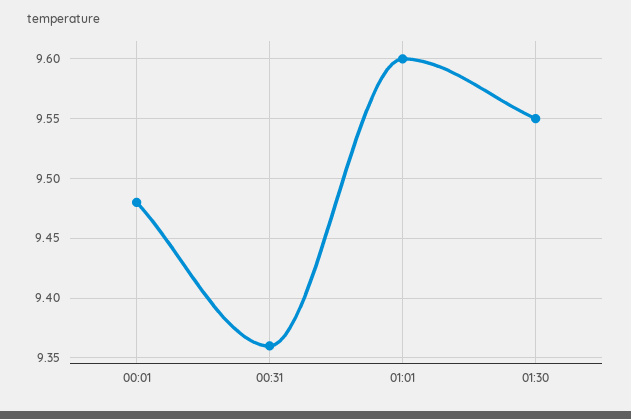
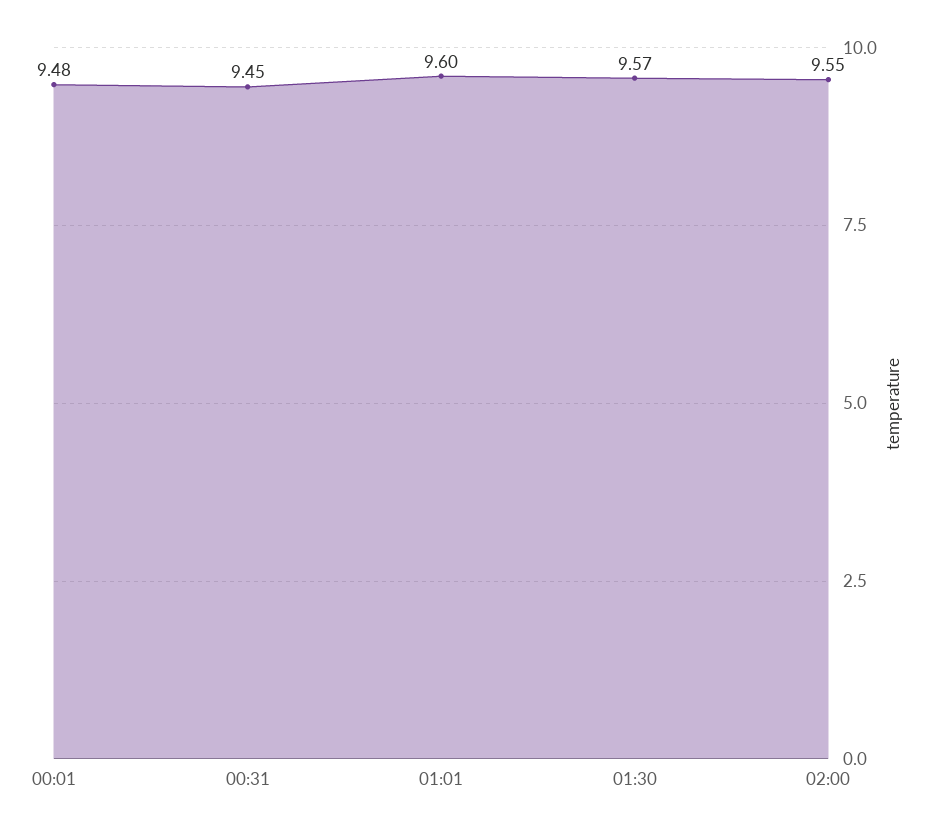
00:31: 9.36 -> 9.45
01:30: 9.55 -> 9.57
02:00: none -> 9.55

